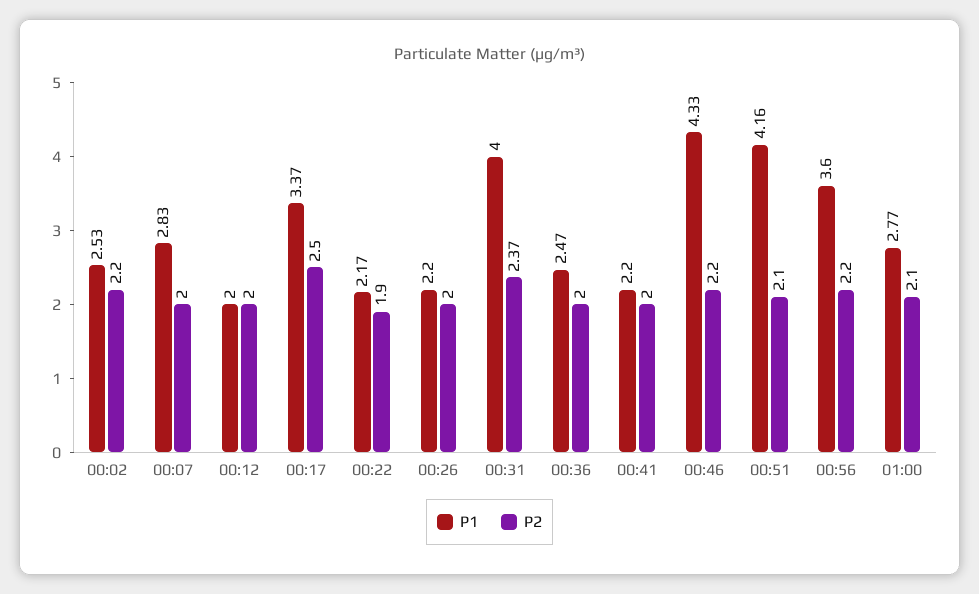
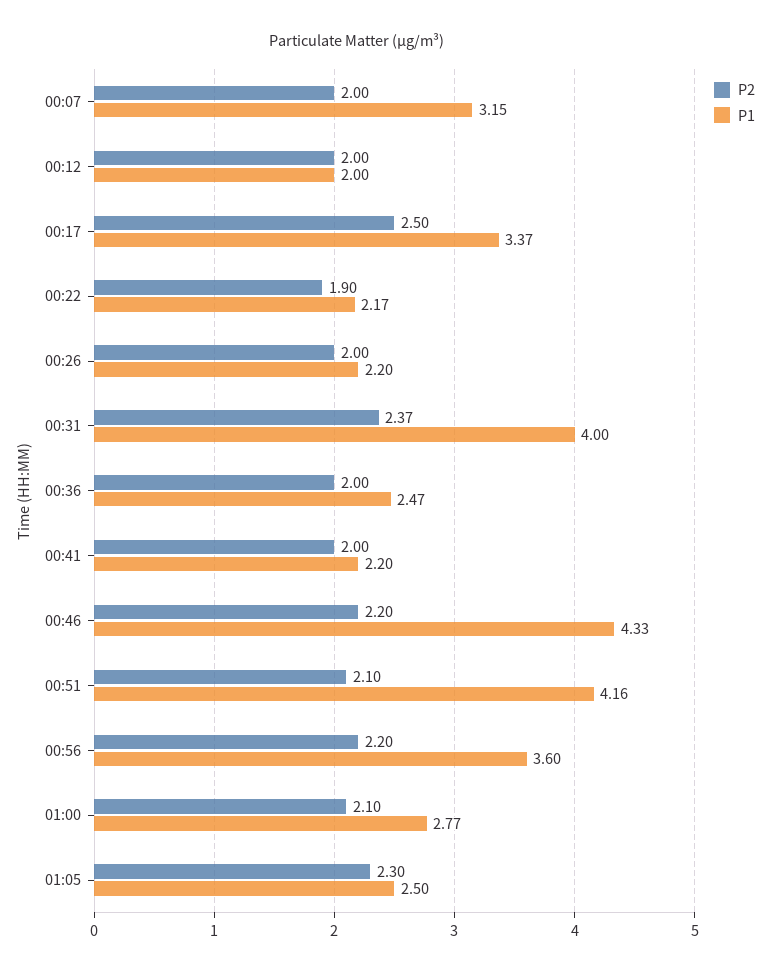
P1, 00:02: 2.53 -> none
P2, 00:02: 2.2 -> none
P1, 00:07: 2.83 -> 3.15
P2, 01:05: none -> 2.3
P1, 01:05: none -> 2.5

